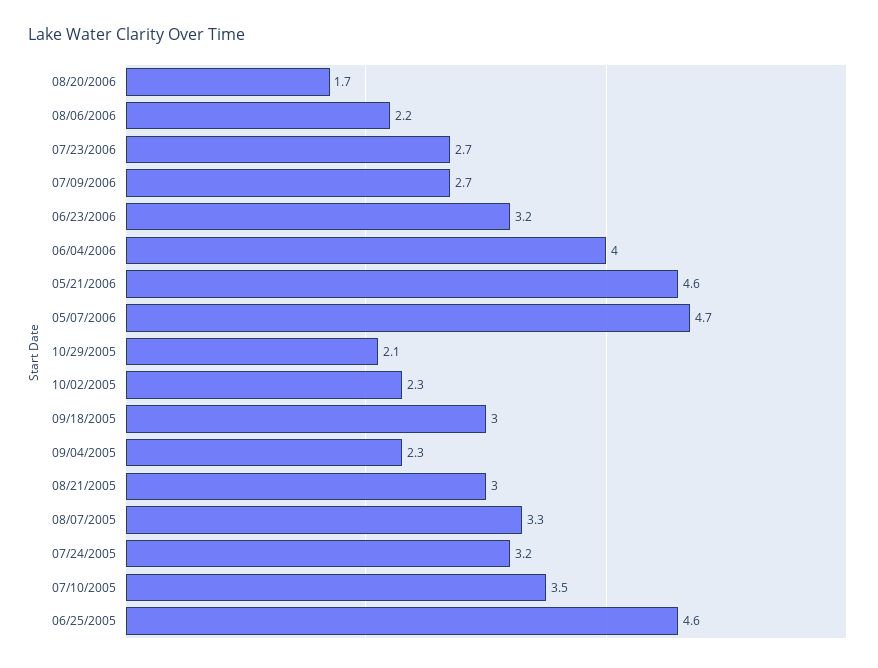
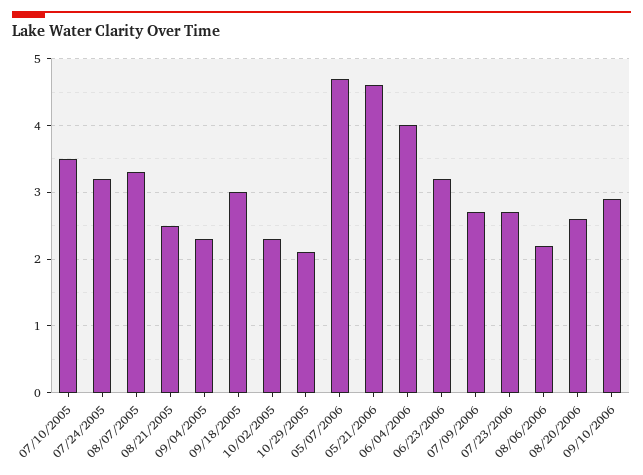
08/20/2006: 1.7 -> 2.6
08/21/2005: 3 -> 2.5
06/25/2005: 4.6 -> none
09/10/2006: none -> 2.9

